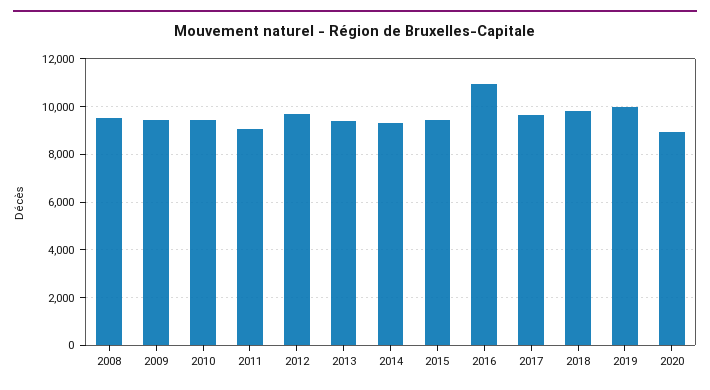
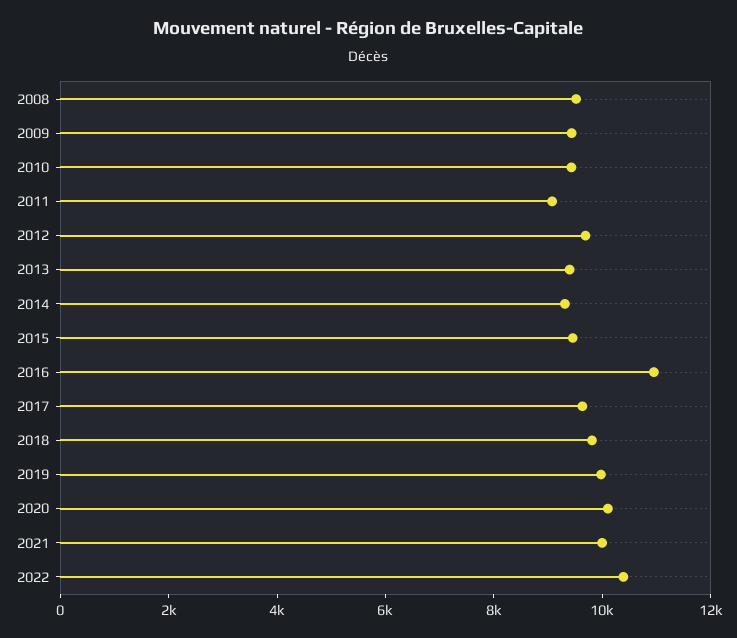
2020: 9000 -> 10000
2021: none -> 10000
2022: none -> 10500

